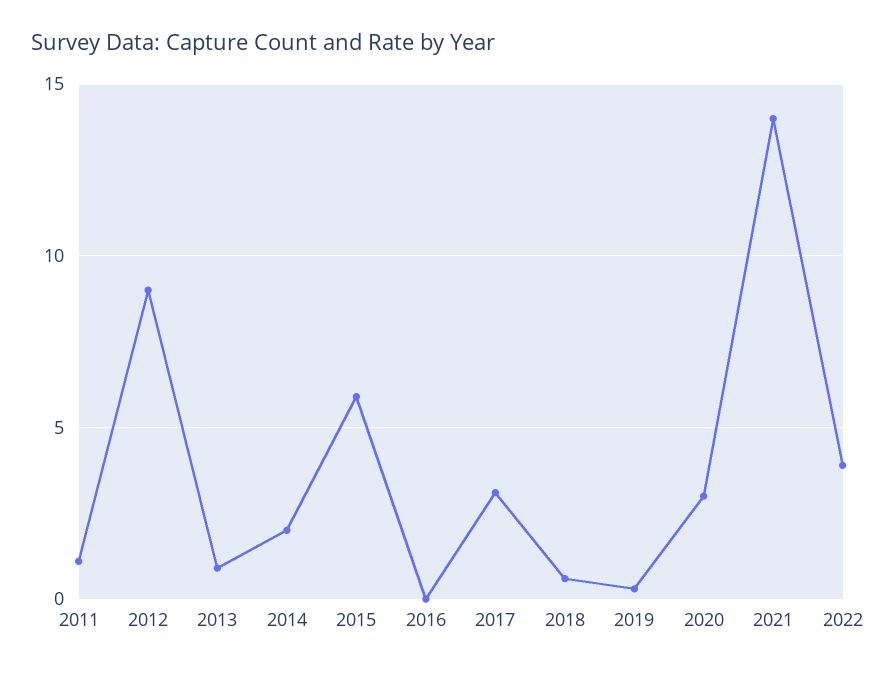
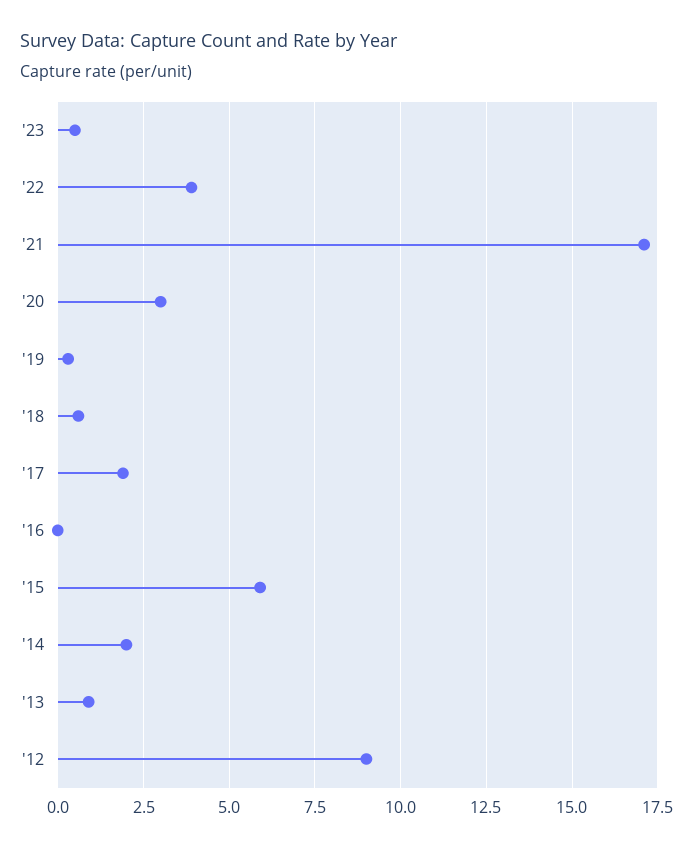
2011: 1 -> none
2017: 3 -> 2
2021: 14 -> 17
'23: none -> 0.5

